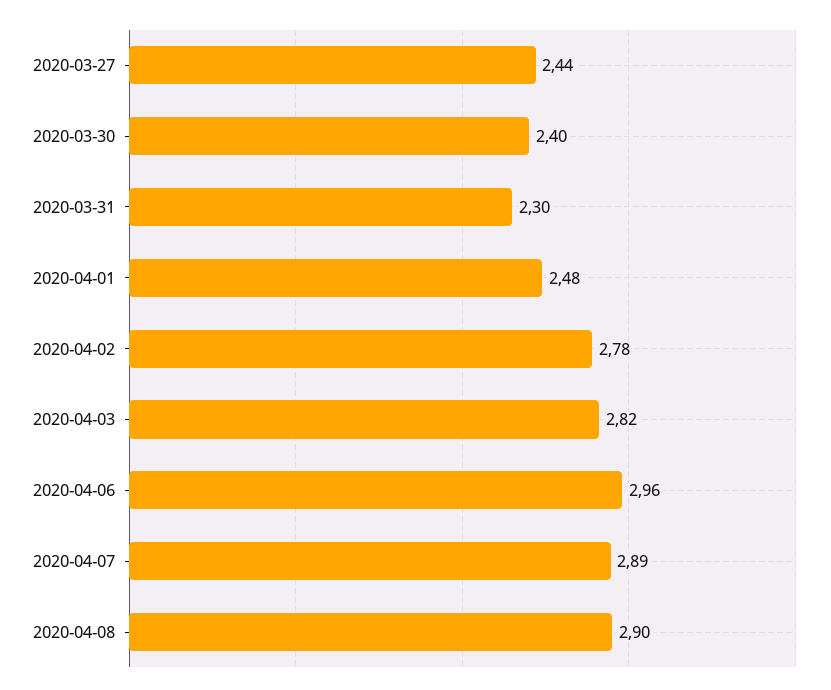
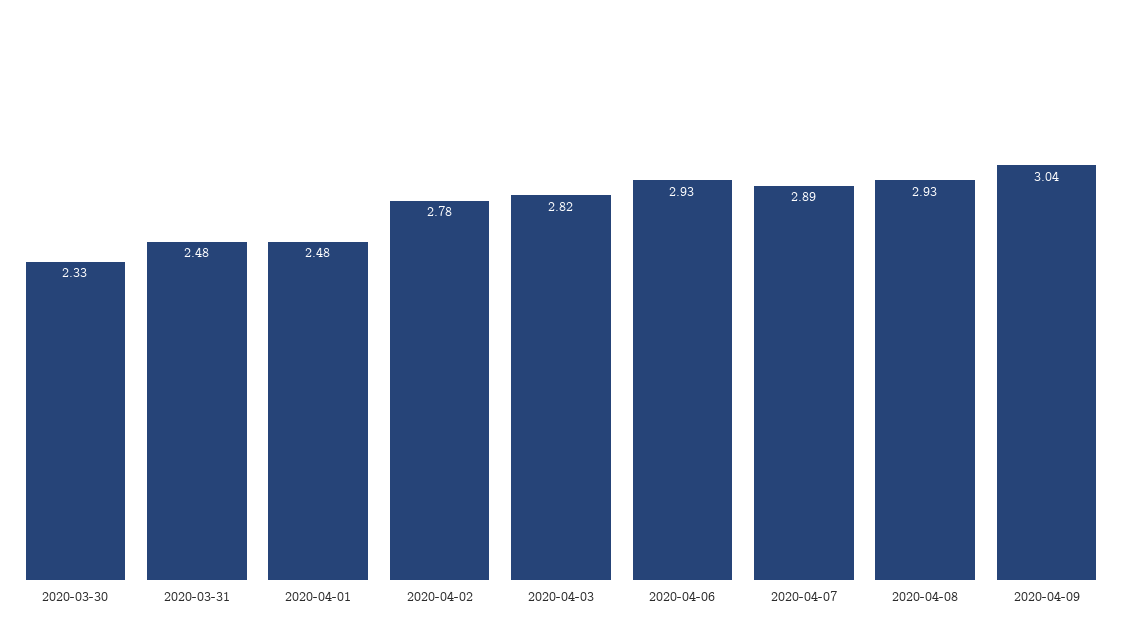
2020-03-27: 2.44 -> none
2020-03-30: 2.4 -> 2.33
2020-03-31: 2.3 -> 2.48
2020-04-06: 2.96 -> 2.93
2020-04-08: 2.9 -> 2.93
2020-04-09: none -> 3.04

